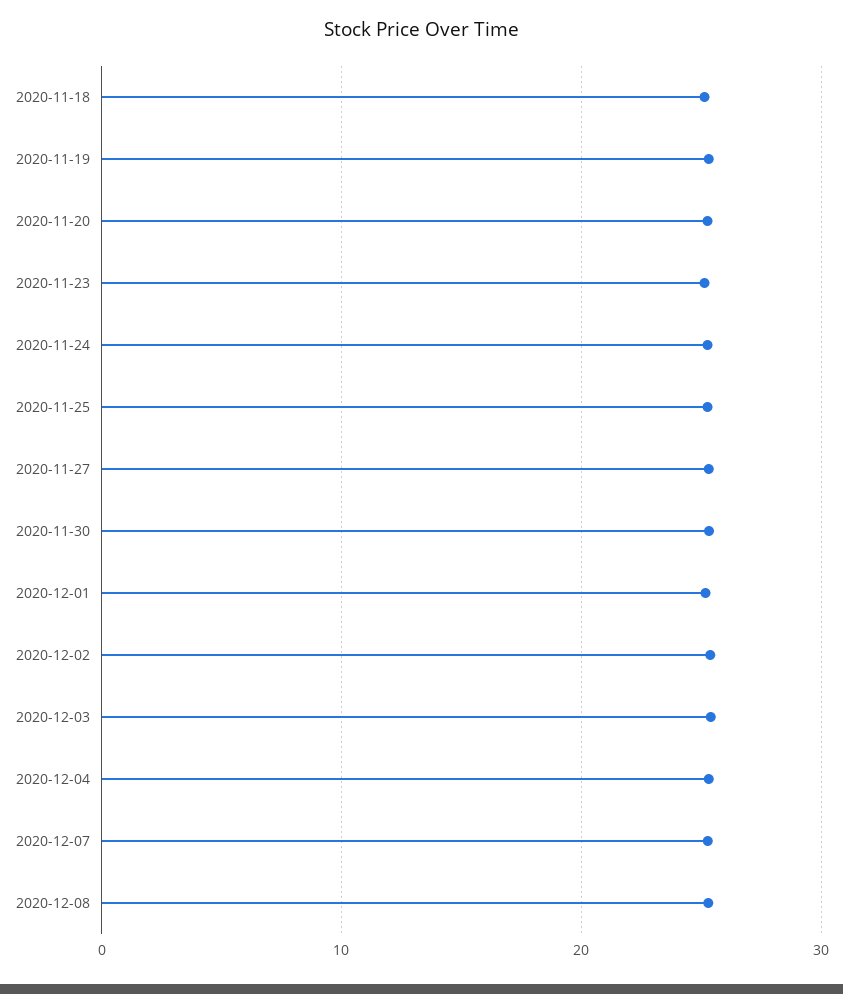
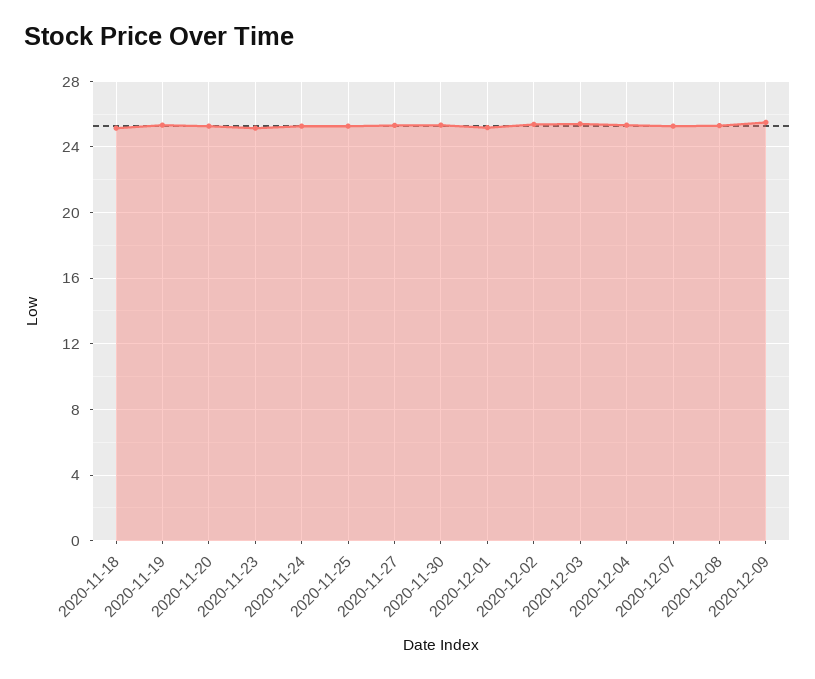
2020-12-09: none -> 25.5

